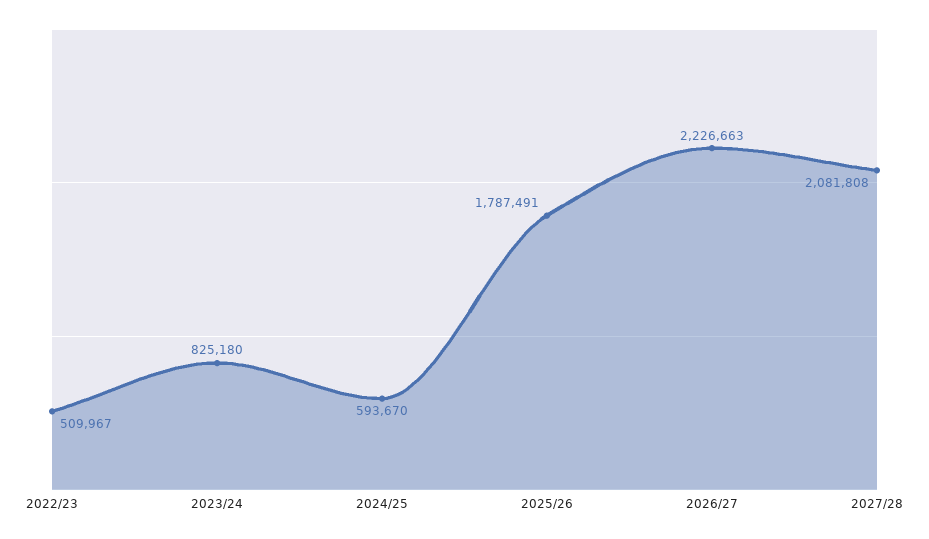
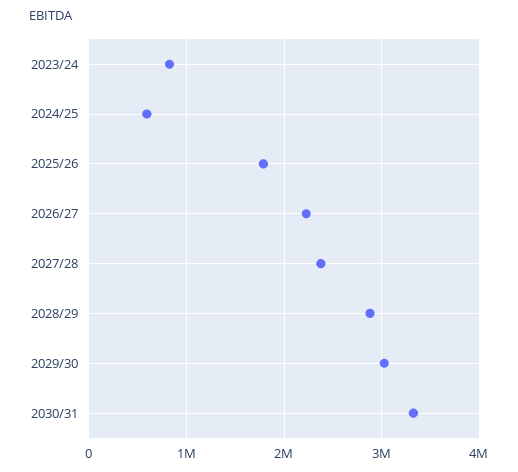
2022/23: 509967 -> none
2027/28: 2081808 -> 2400000
2028/29: none -> 2900000
2029/30: none -> 3000000
2030/31: none -> 3300000

